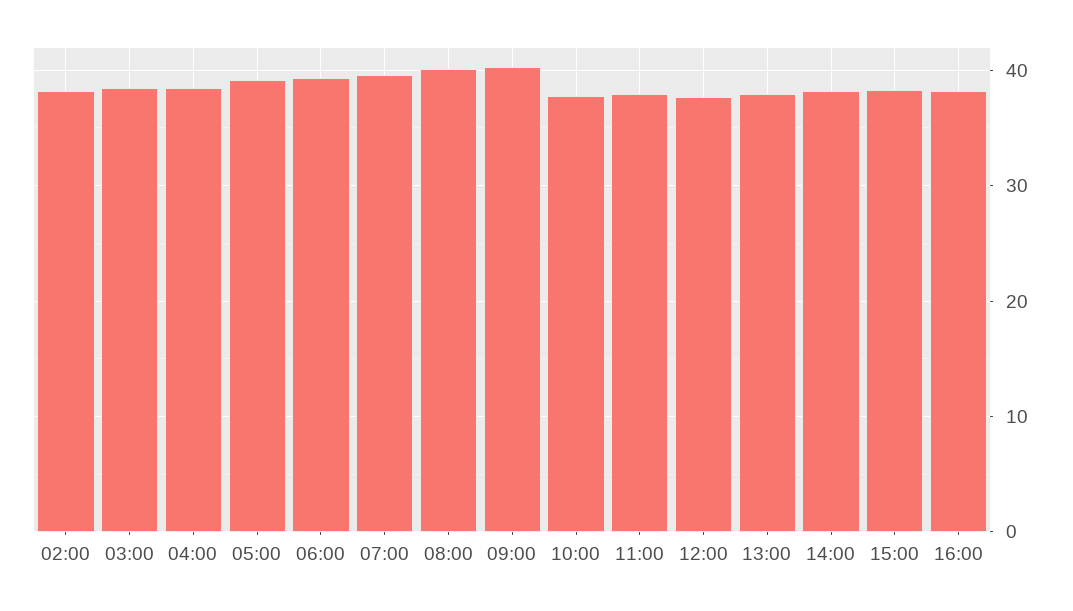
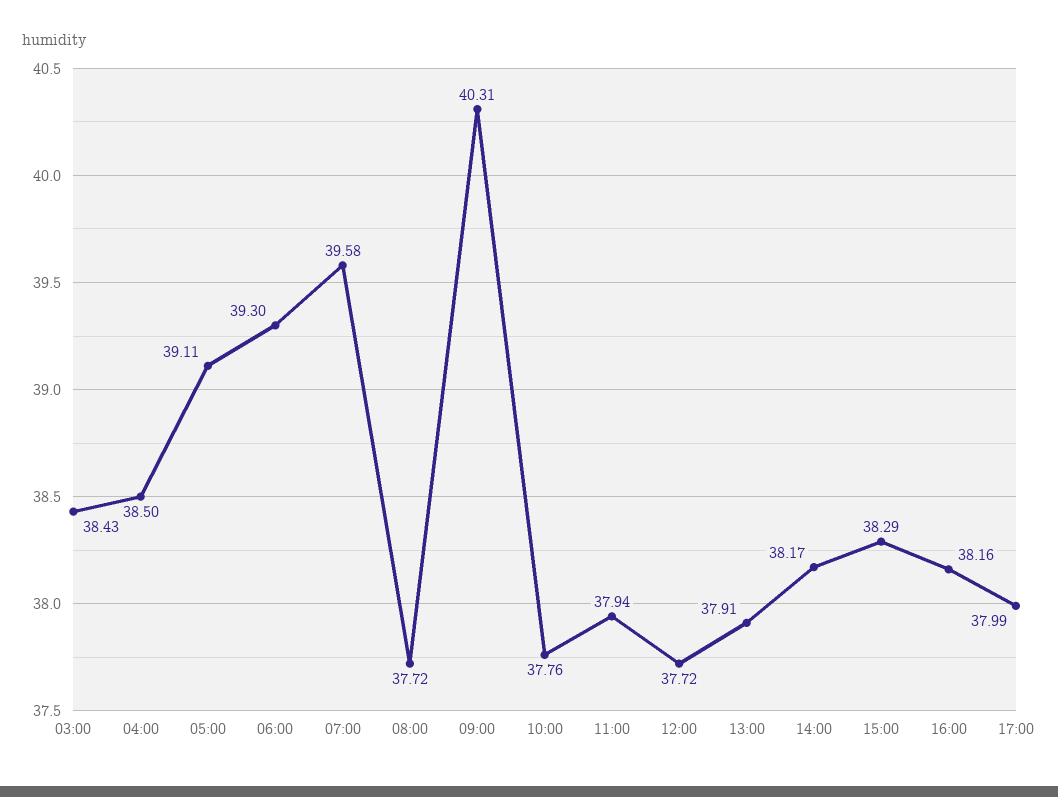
02:00: 38 -> none
08:00: 40 -> 37.72
17:00: none -> 37.99

